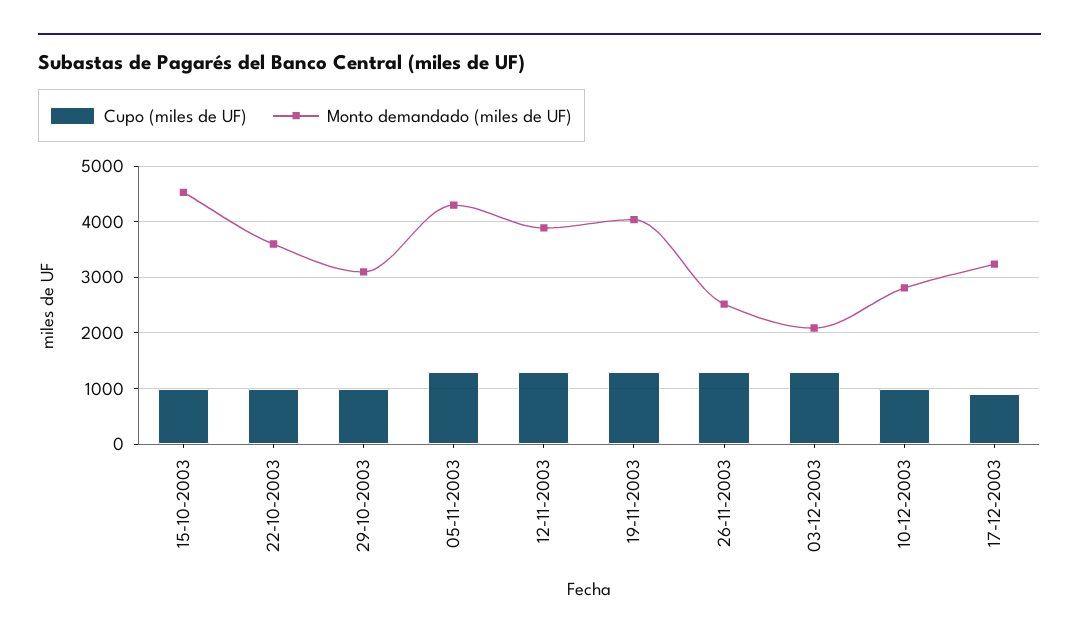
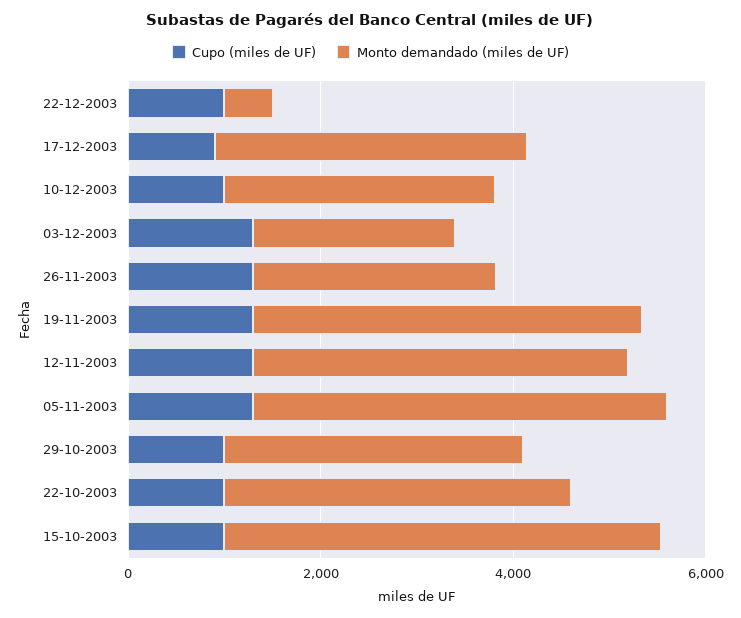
Cupo (miles de UF), 22-12-2003: none -> 1000
Monto demandado (miles de UF), 22-12-2003: none -> 500

